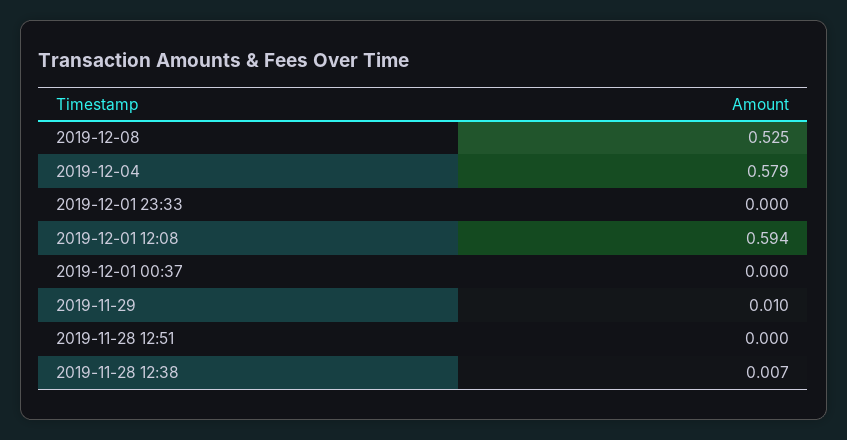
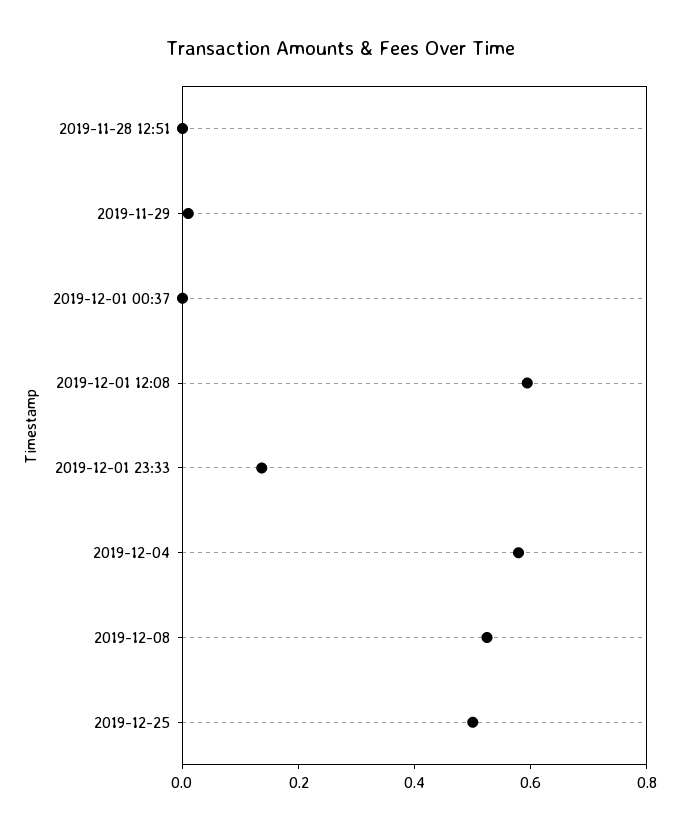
2019-12-01 23:33: 0 -> 0.15
2019-11-28 12:38: 0.007 -> none
2019-12-25: none -> 0.5

